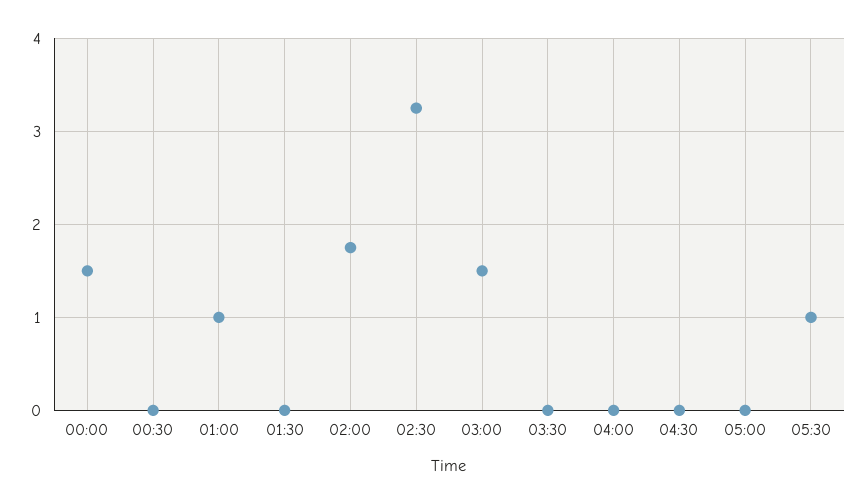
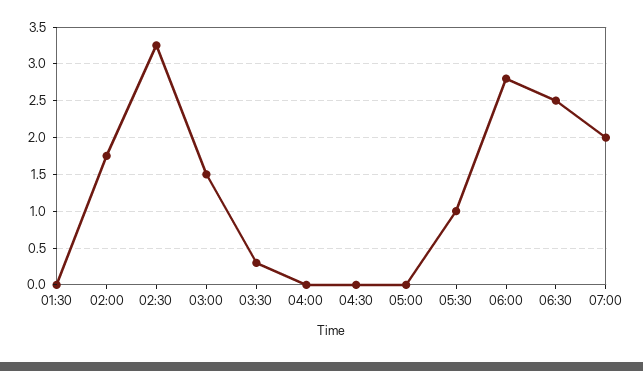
00:00: 1.5 -> none
00:30: 0 -> none
01:00: 1 -> none
03:30: 0 -> 0.3
06:00: none -> 2.8
06:30: none -> 2.5
07:00: none -> 2

